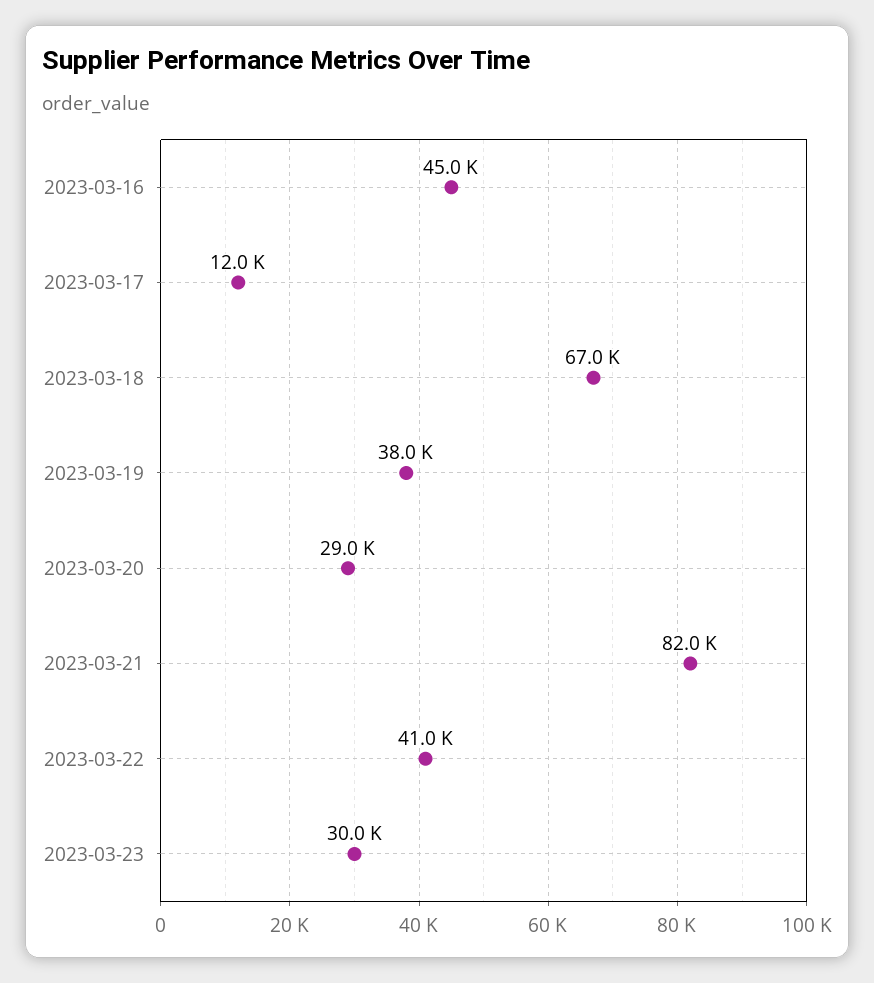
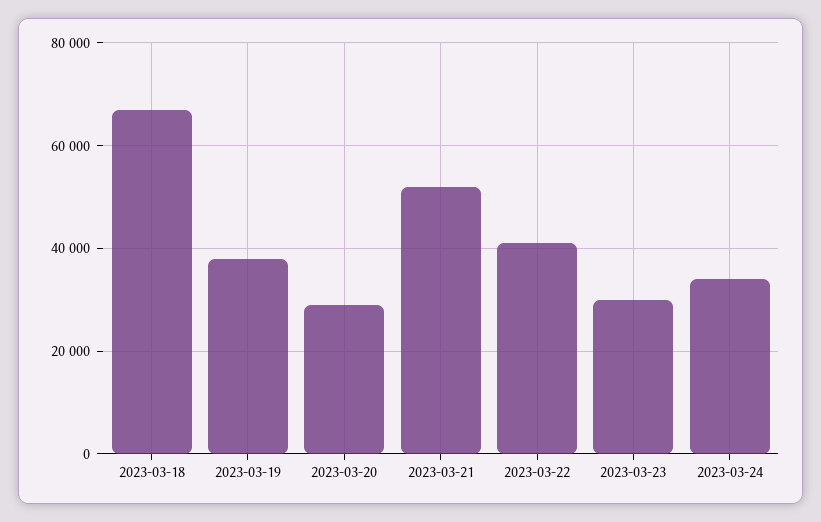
2023-03-16: 45000 -> none
2023-03-17: 12000 -> none
2023-03-21: 82000 -> 52000
2023-03-24: none -> 34000

